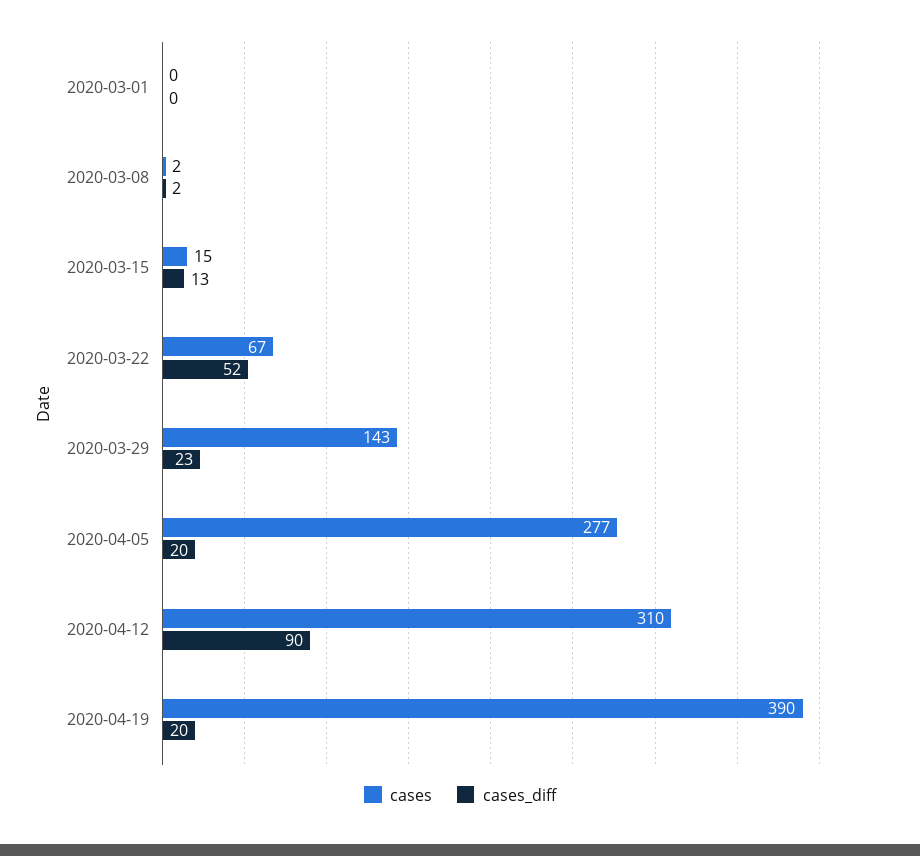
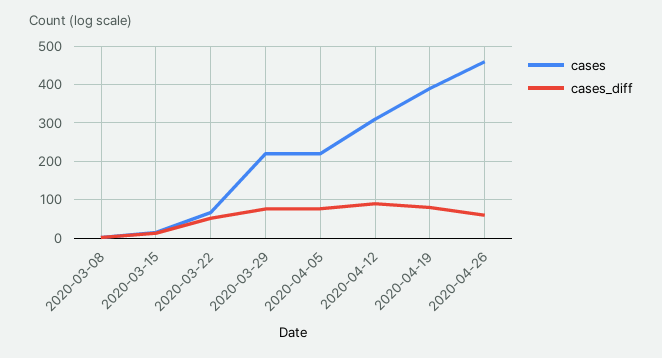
cases, 2020-03-01: 0 -> none
cases_diff, 2020-03-01: 0 -> none
cases, 2020-03-29: 143 -> 220
cases_diff, 2020-03-29: 23 -> 80
cases, 2020-04-05: 277 -> 220
cases_diff, 2020-04-05: 20 -> 80
cases_diff, 2020-04-19: 20 -> 80
cases, 2020-04-26: none -> 460
cases_diff, 2020-04-26: none -> 60

